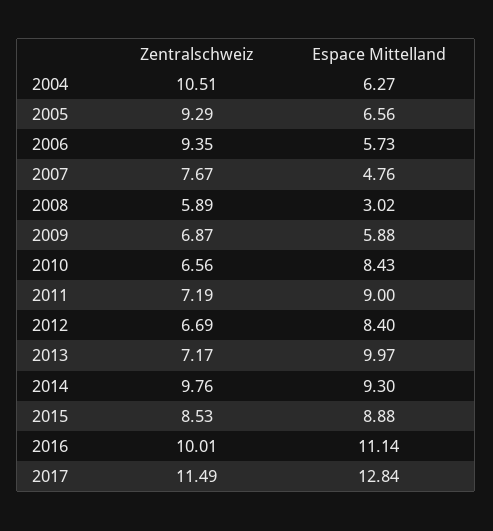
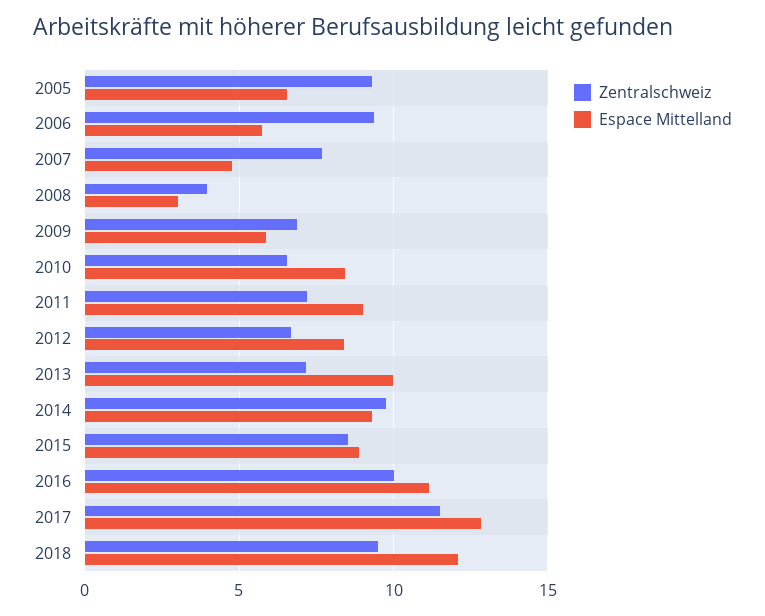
Zentralschweiz, 2004: 10.51 -> none
Espace Mittelland, 2004: 6.27 -> none
Zentralschweiz, 2008: 5.89 -> 4
Zentralschweiz, 2018: none -> 9.5
Espace Mittelland, 2018: none -> 12

